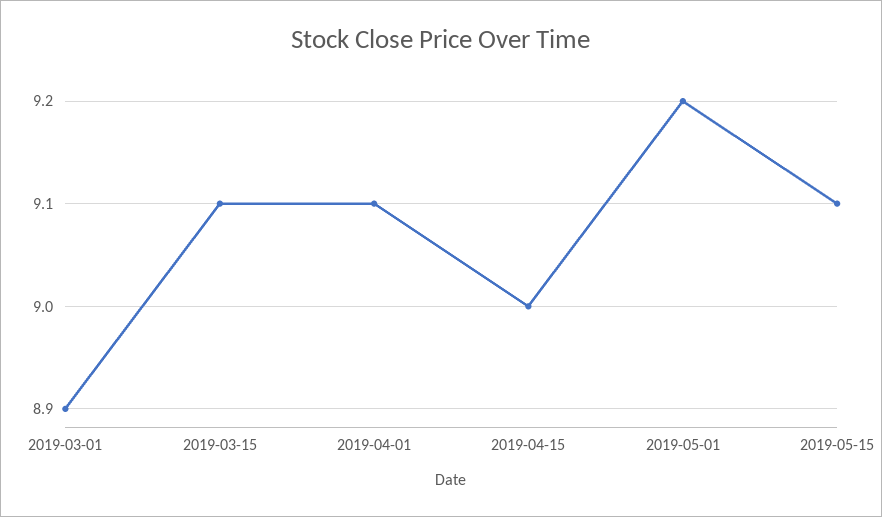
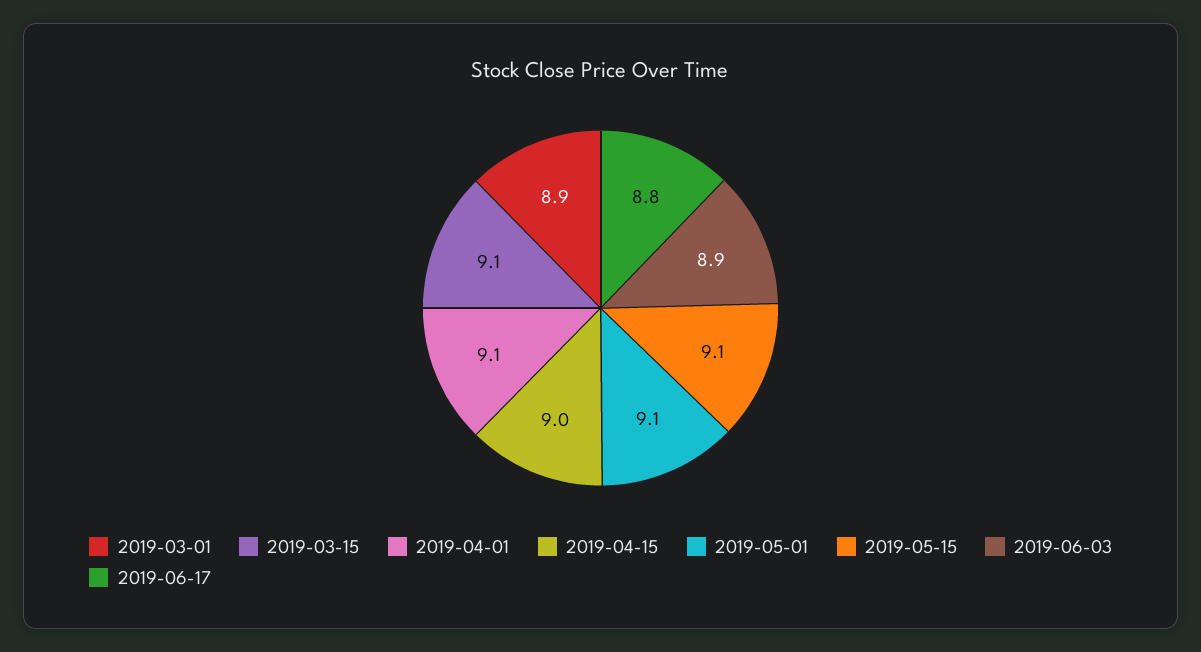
2019-05-01: 9.2 -> 9.1
2019-06-03: none -> 8.9
2019-06-17: none -> 8.8

